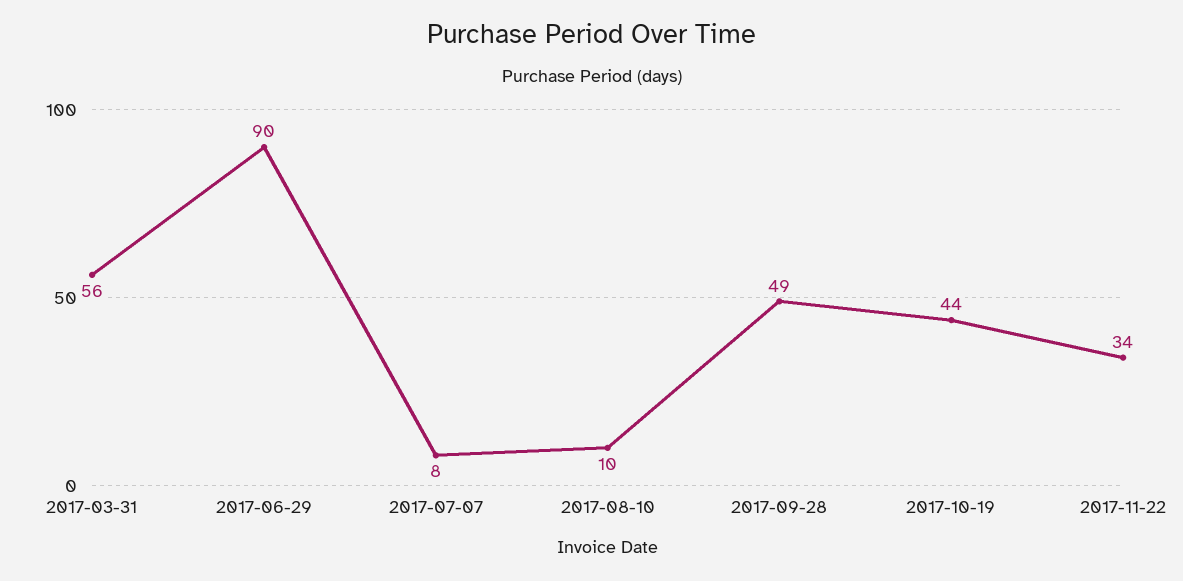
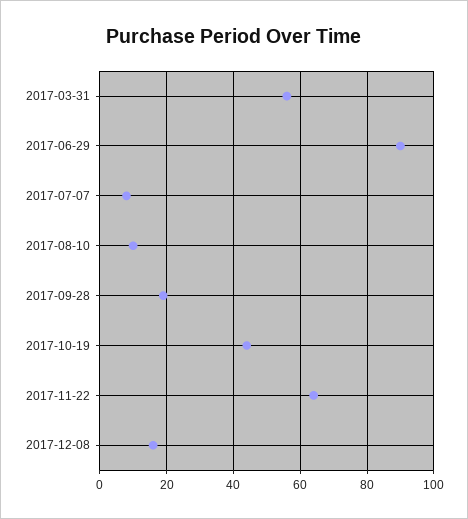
2017-09-28: 49 -> 20
2017-11-22: 34 -> 65
2017-12-08: none -> 15

